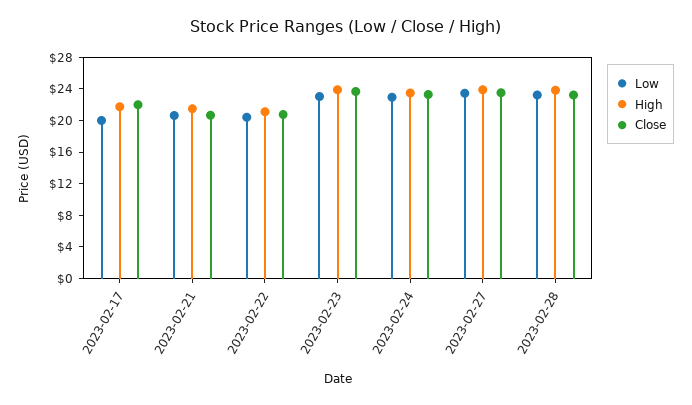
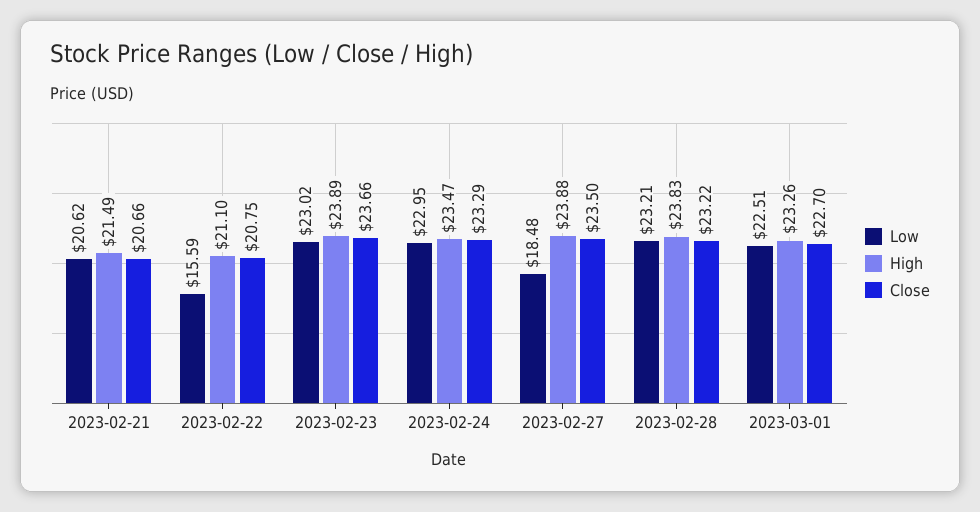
Low, 2023-02-17: 20 -> none
High, 2023-02-17: 22 -> none
Close, 2023-02-17: 22 -> none
Low, 2023-02-22: 20 -> 15.59
Low, 2023-02-27: 24 -> 18.48
Low, 2023-03-01: none -> 22.51
High, 2023-03-01: none -> 23.26
Close, 2023-03-01: none -> 22.7

